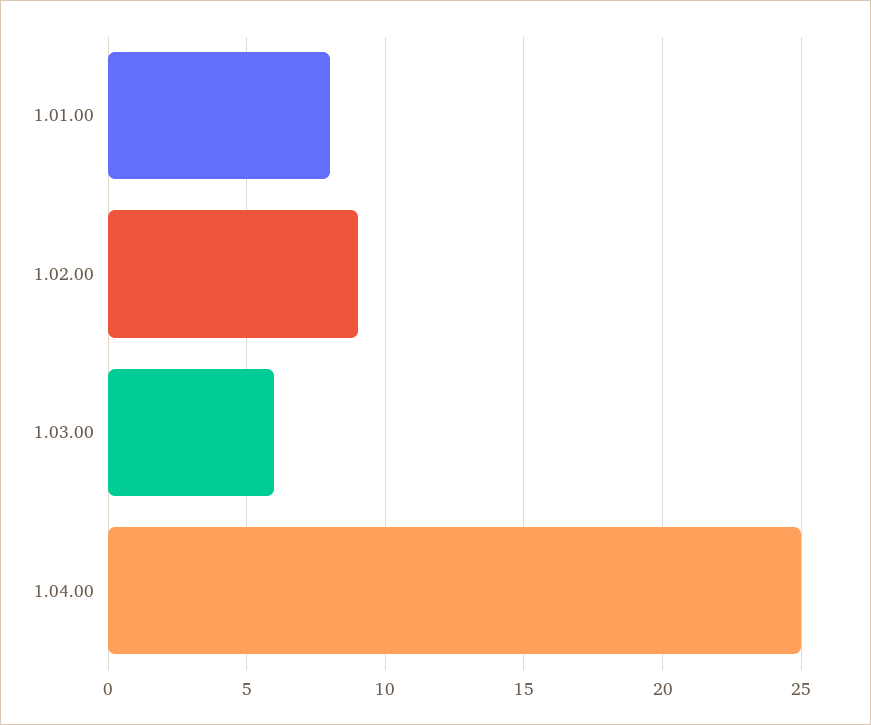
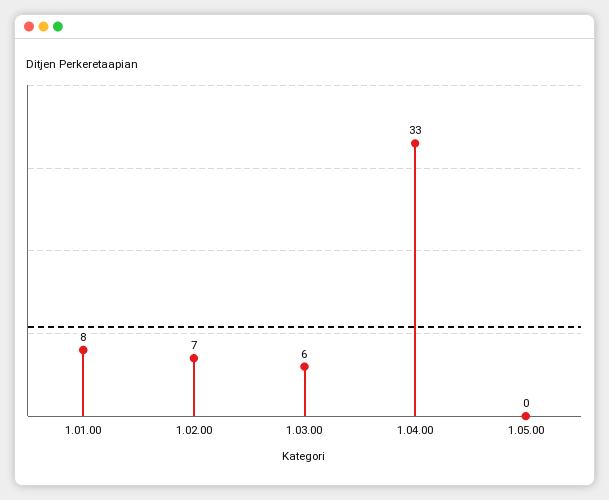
1.02.00: 9 -> 7
1.04.00: 25 -> 33
1.05.00: none -> 0

